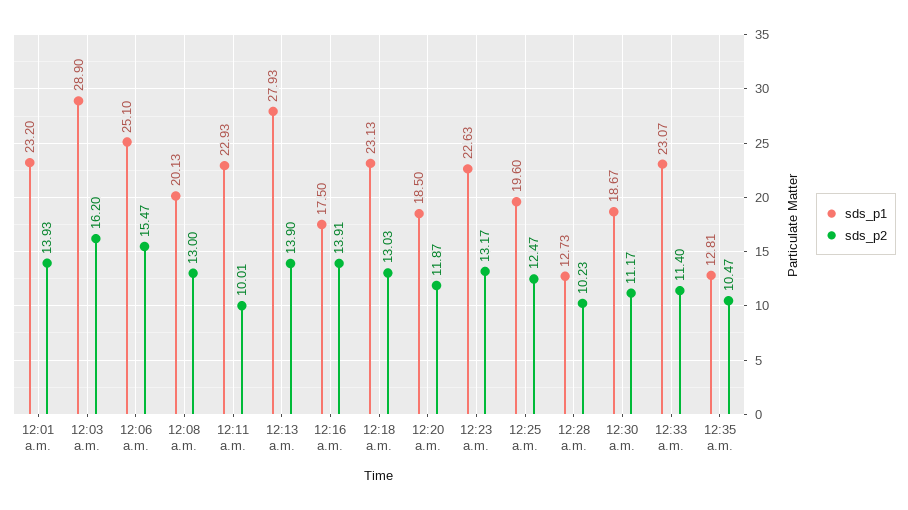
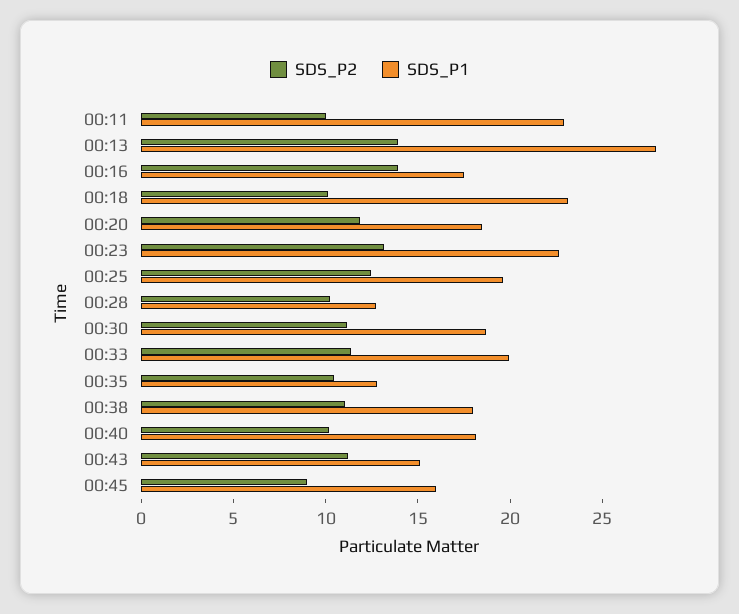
sds_p1, 12:01 a.m.: 23.2 -> none
sds_p2, 12:01 a.m.: 13.93 -> none
sds_p1, 12:03 a.m.: 28.9 -> none
sds_p2, 12:03 a.m.: 16.2 -> none
sds_p1, 12:06 a.m.: 25.1 -> none
sds_p2, 12:06 a.m.: 15.47 -> none
sds_p1, 12:08 a.m.: 20.13 -> none
sds_p2, 12:08 a.m.: 13 -> none
sds_p2, 12:18 a.m.: 13.03 -> 10
sds_p1, 12:33 a.m.: 23.07 -> 20
sds_p2, 00:38: none -> 11
sds_p1, 00:38: none -> 18
sds_p2, 00:40: none -> 10
sds_p1, 00:40: none -> 18
sds_p2, 00:43: none -> 11
sds_p1, 00:43: none -> 15
sds_p2, 00:45: none -> 9
sds_p1, 00:45: none -> 16

